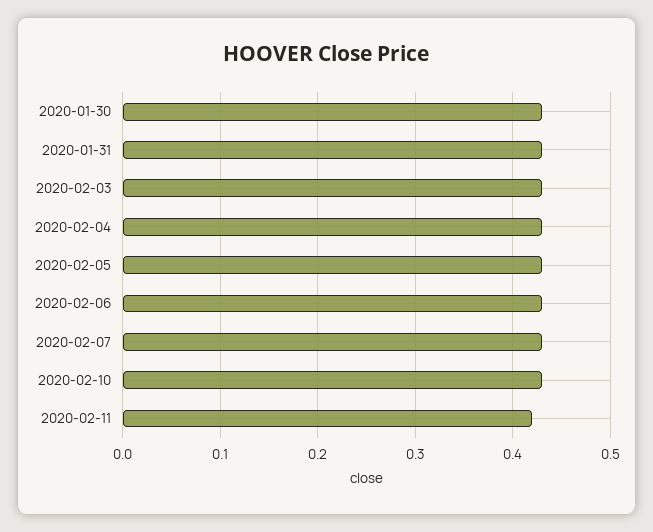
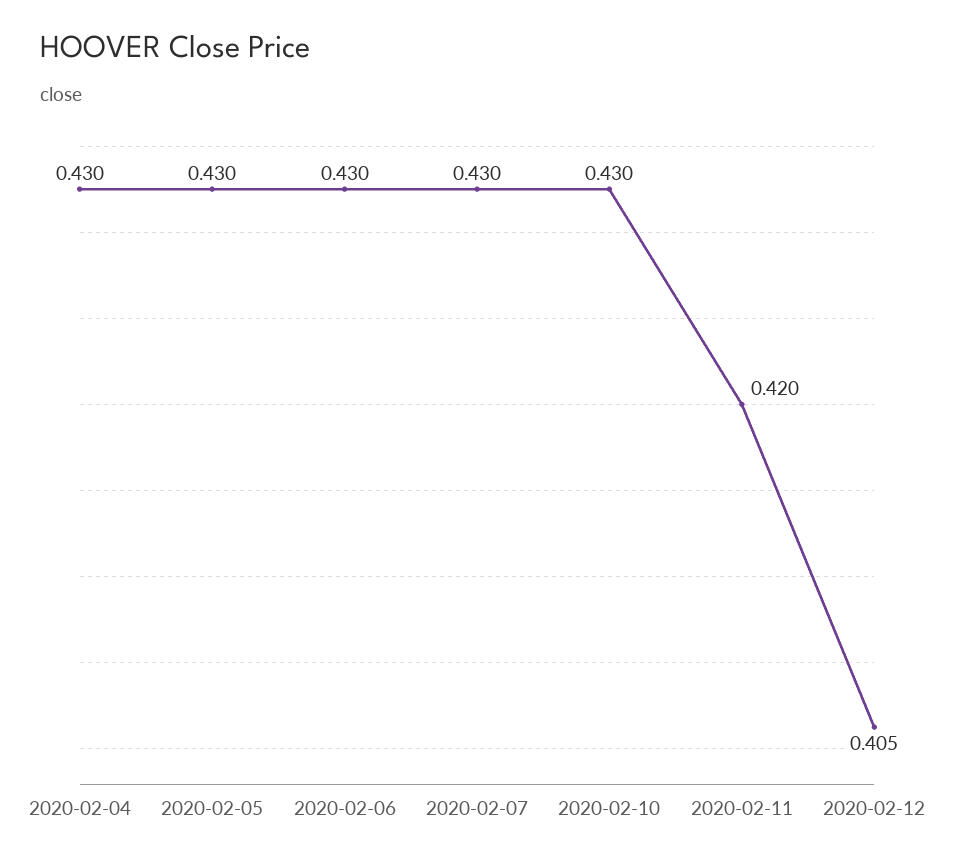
2020-01-30: 0.43 -> none
2020-01-31: 0.43 -> none
2020-02-03: 0.43 -> none
2020-02-12: none -> 0.405

